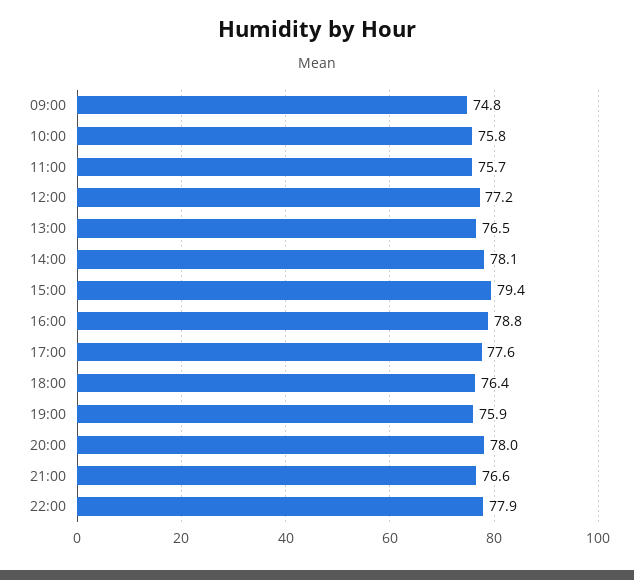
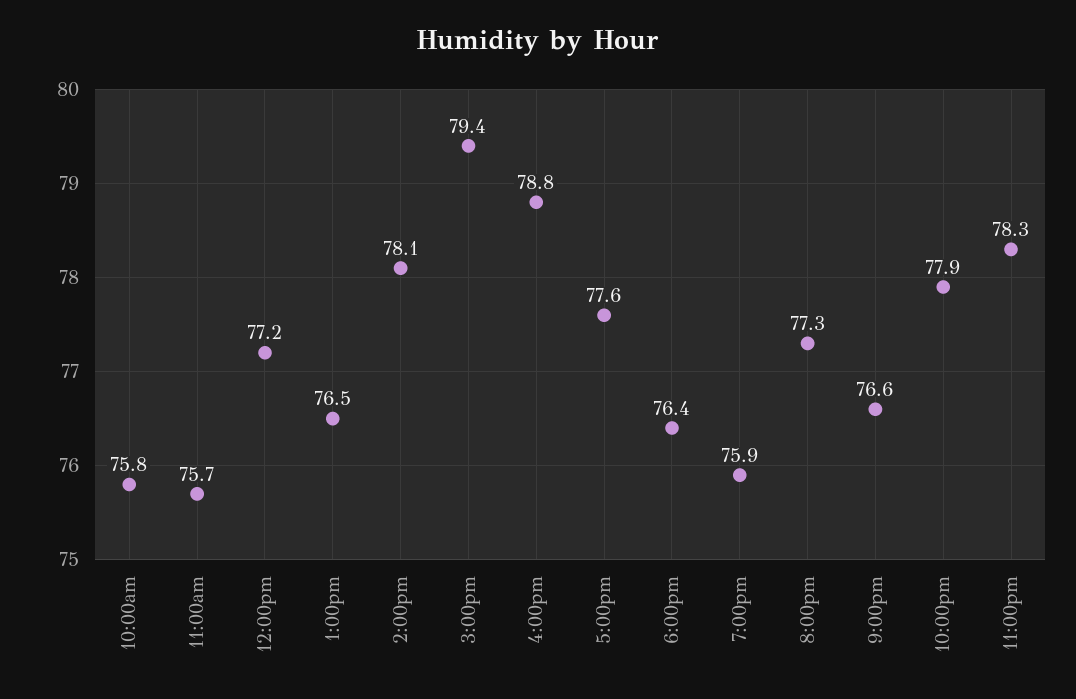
09:00: 74.8 -> none
20:00: 78 -> 77.3
11:00pm: none -> 78.3

